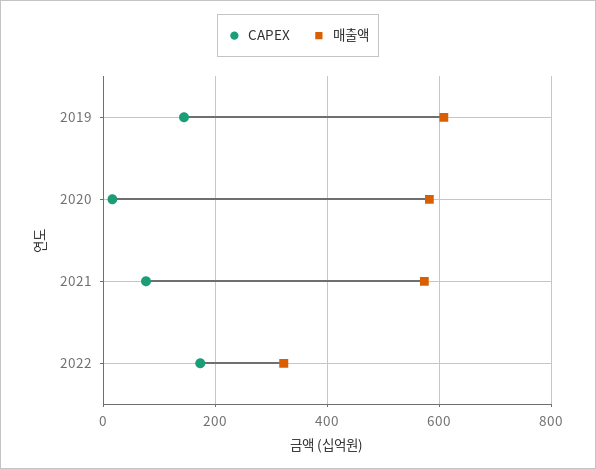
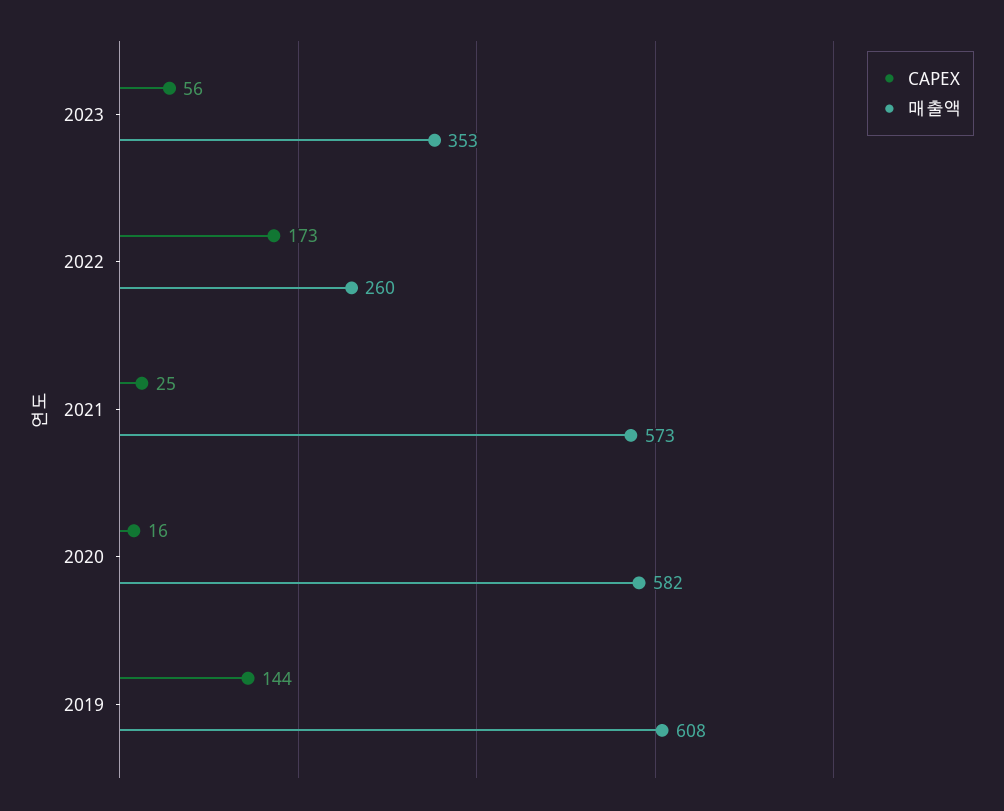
CAPEX, 2021: 80 -> 25
매출액, 2022: 320 -> 260
CAPEX, 2023: none -> 56
매출액, 2023: none -> 353

